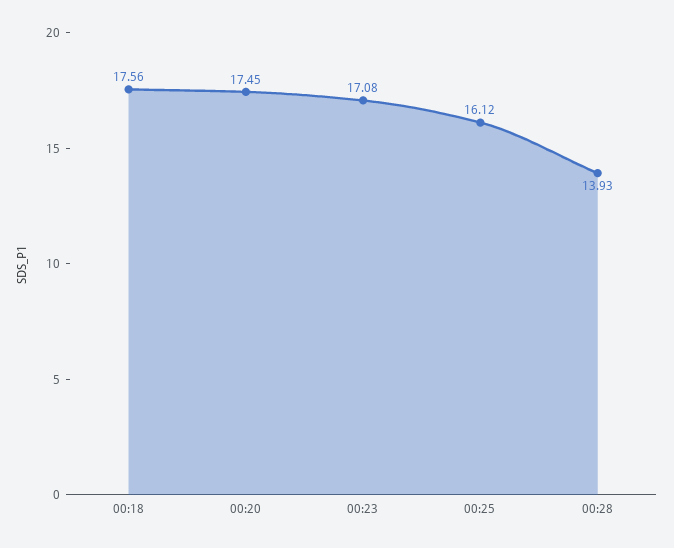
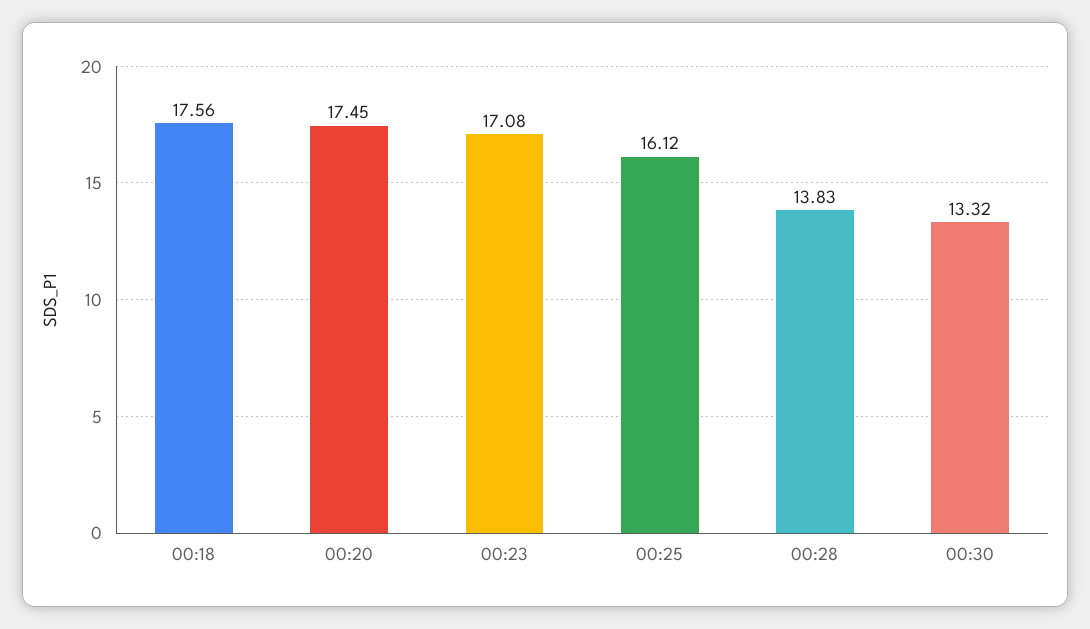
00:28: 13.93 -> 13.83
00:30: none -> 13.32

